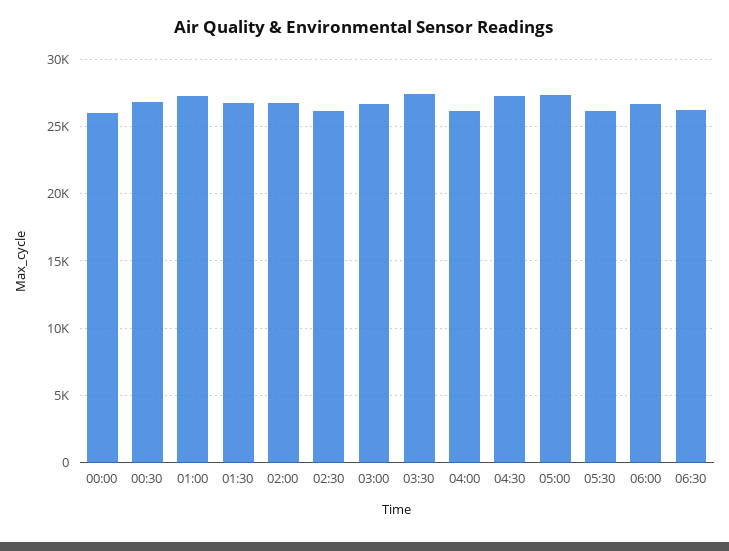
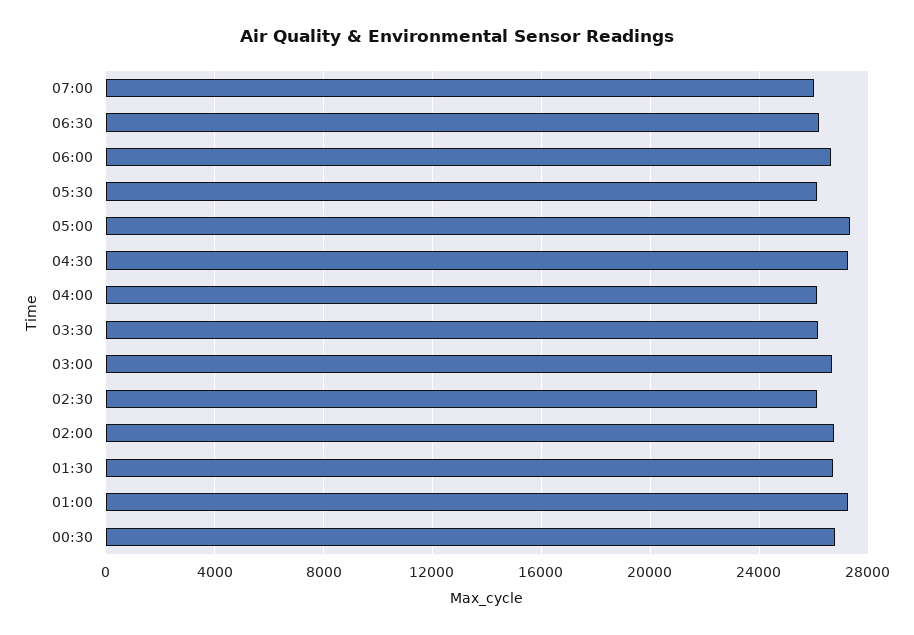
00:00: 26000 -> none
03:30: 27500 -> 26000
07:00: none -> 26000

